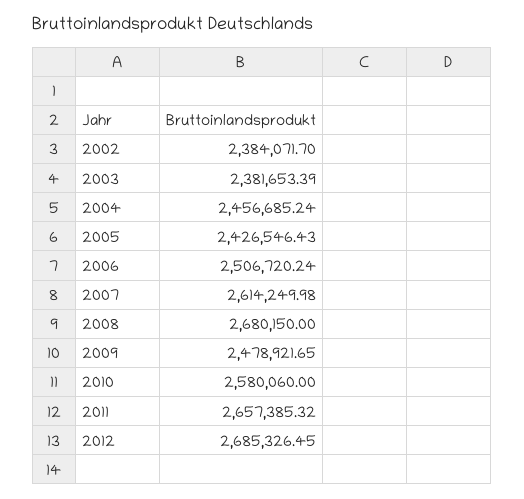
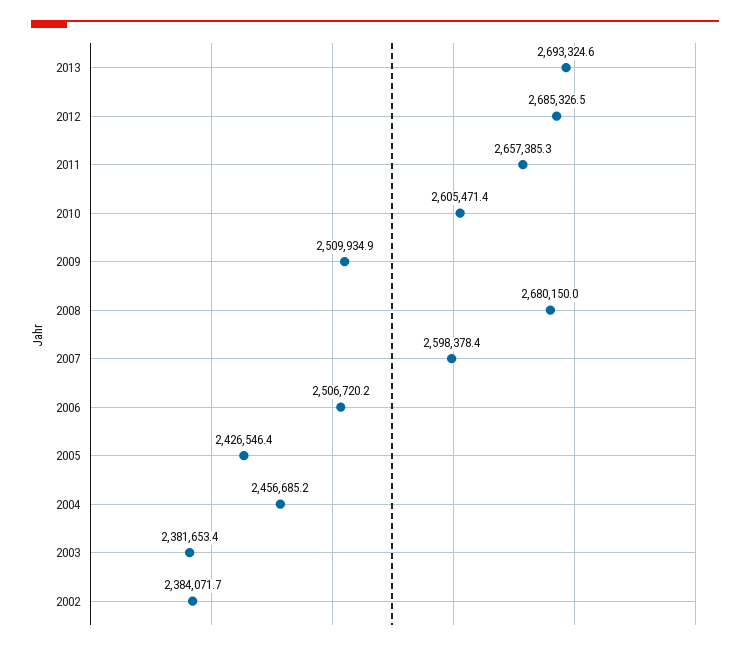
2007: 2614249.98 -> 2598378.4
2009: 2478921.65 -> 2509934.9
2010: 2580060 -> 2605471.4
2013: none -> 2693324.6

